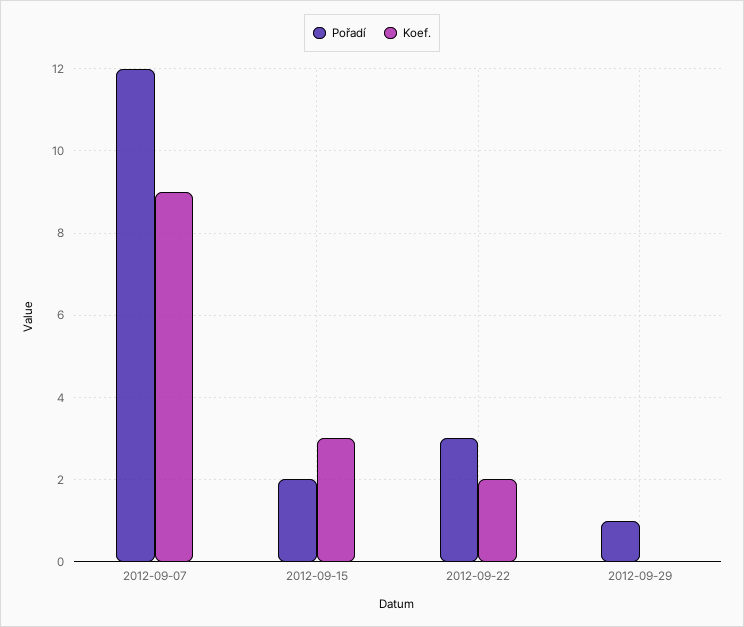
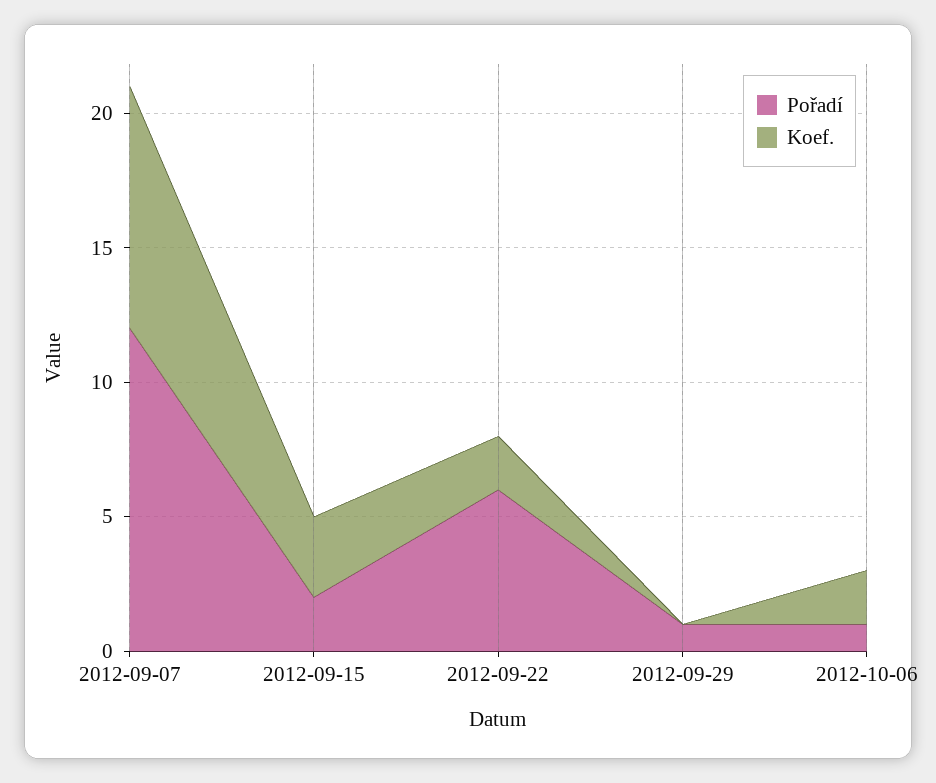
Pořadí, 2012-09-22: 3 -> 6
Pořadí, 2012-10-06: none -> 1
Koef., 2012-10-06: none -> 2

